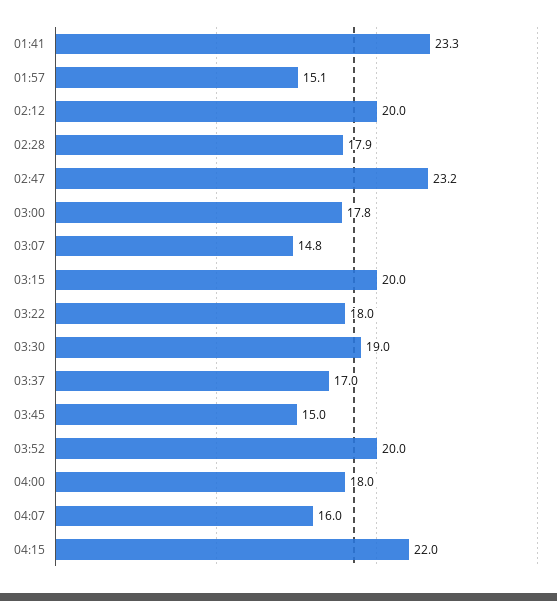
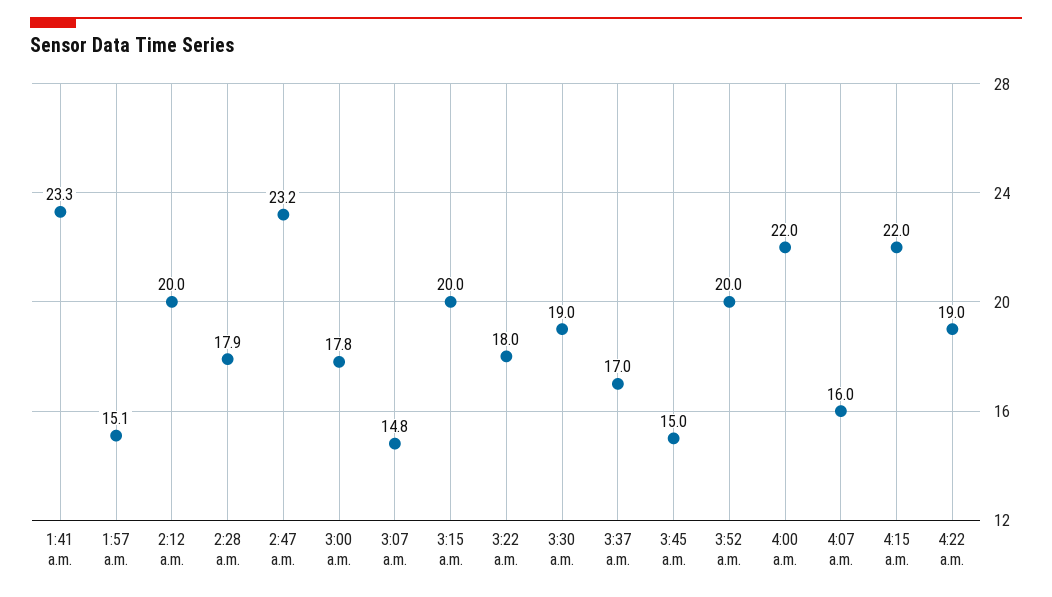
04:00: 18 -> 22
4:22 a.m.: none -> 19

